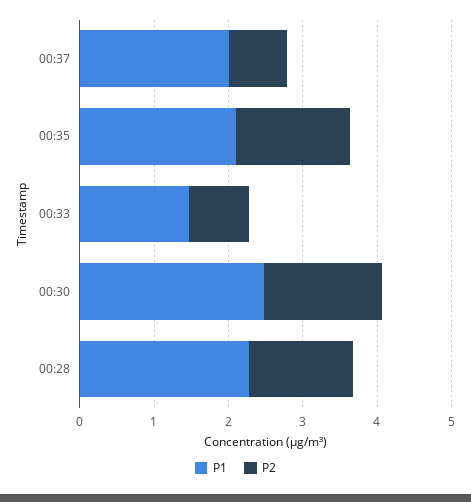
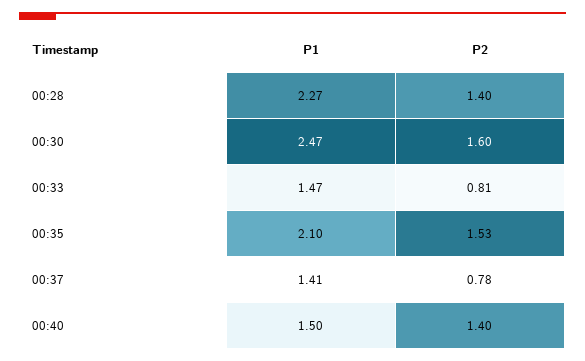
P1, 00:37: 2 -> 1.41
P1, 00:40: none -> 1.5
P2, 00:40: none -> 1.4

